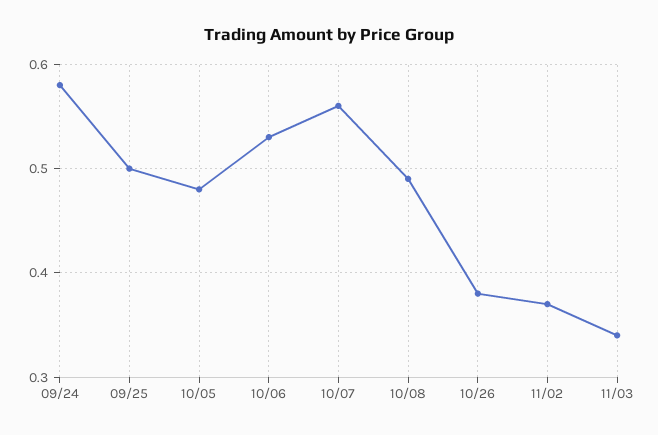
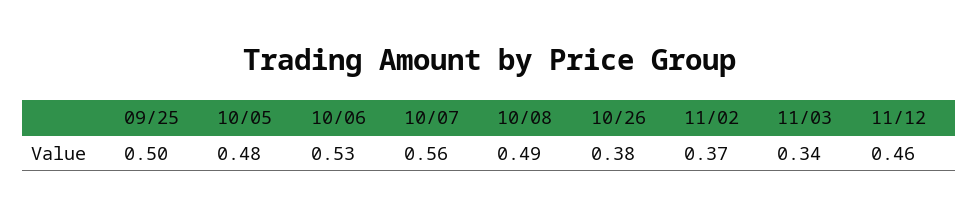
09/24: 0.58 -> none
11/12: none -> 0.46

